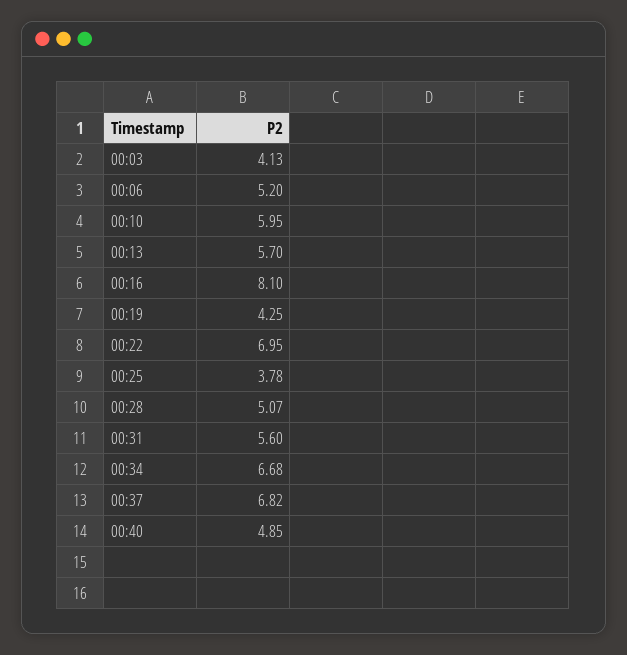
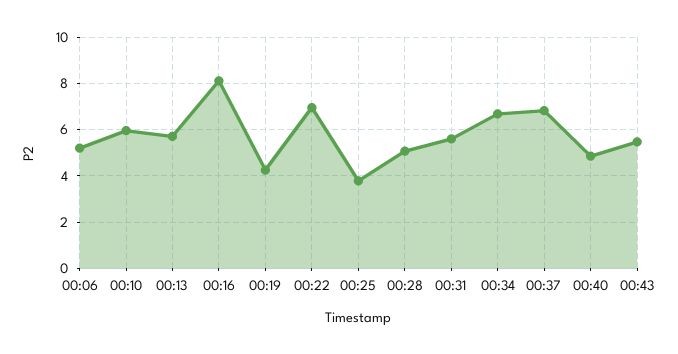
00:03: 4.13 -> none
00:43: none -> 5.5

